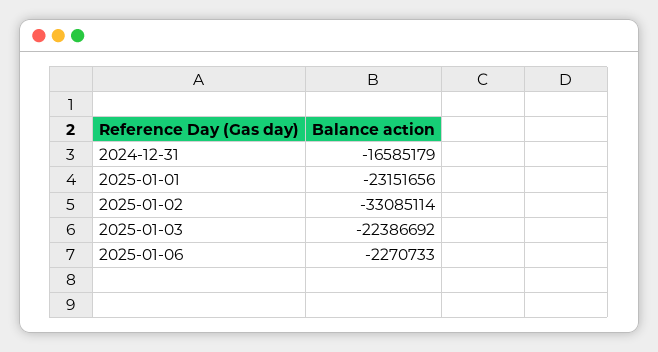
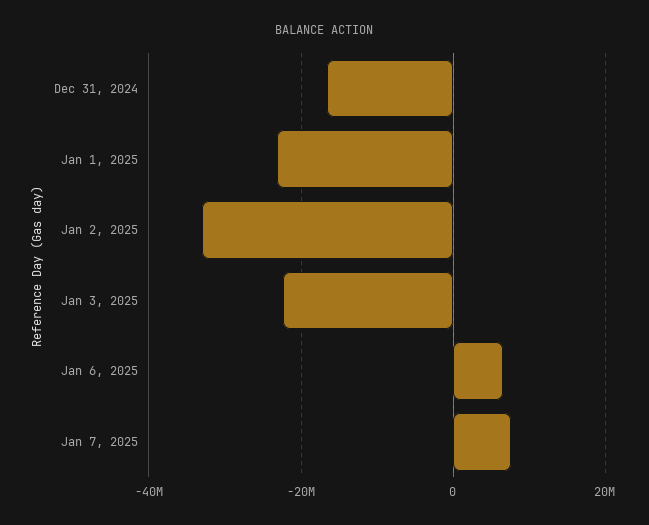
2025-01-06: -2270733 -> 6000000
Jan 7, 2025: none -> 8000000

